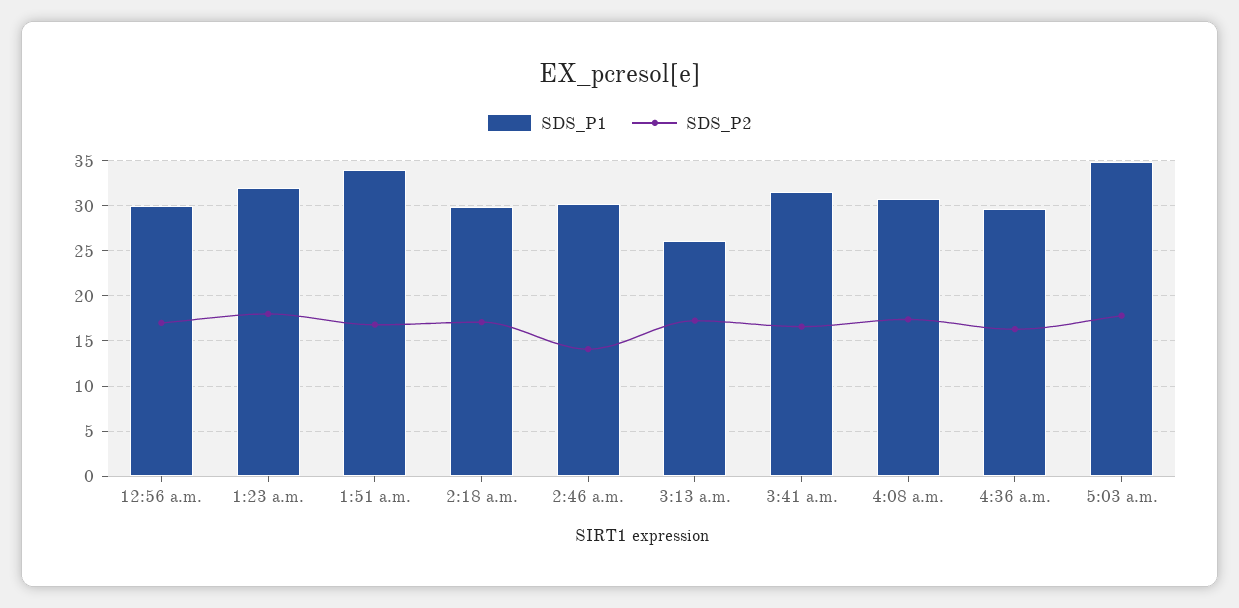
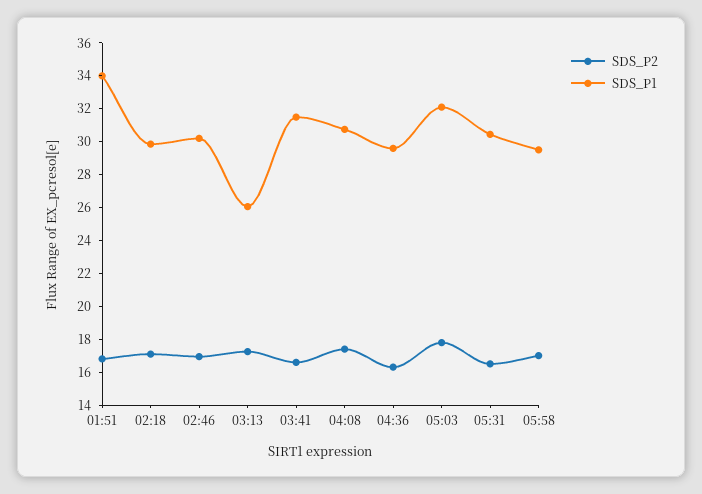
SDS_P1, 12:56 a.m.: 30 -> none
SDS_P2, 12:56 a.m.: 17 -> none
SDS_P1, 1:23 a.m.: 32 -> none
SDS_P2, 1:23 a.m.: 18 -> none
SDS_P2, 2:46 a.m.: 14 -> 17
SDS_P1, 5:03 a.m.: 35 -> 32
SDS_P2, 05:31: none -> 16.5
SDS_P1, 05:31: none -> 30.5
SDS_P2, 05:58: none -> 17
SDS_P1, 05:58: none -> 29.5

